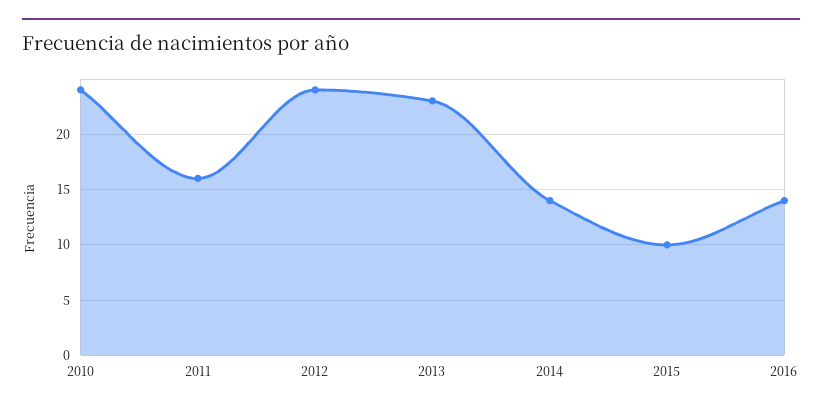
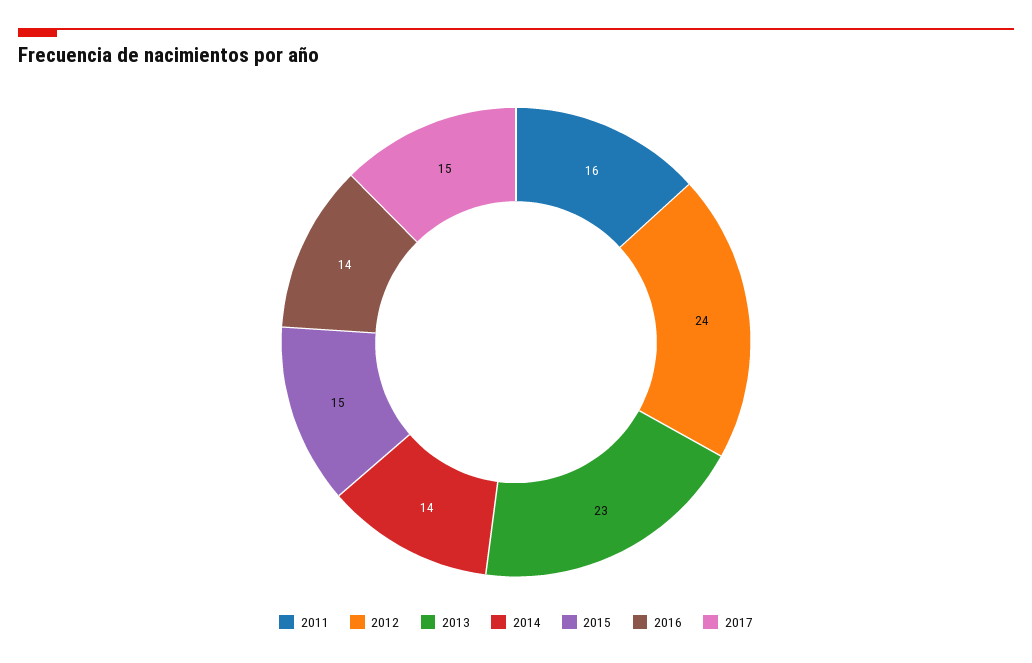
2010: 24 -> none
2015: 10 -> 15
2017: none -> 15

